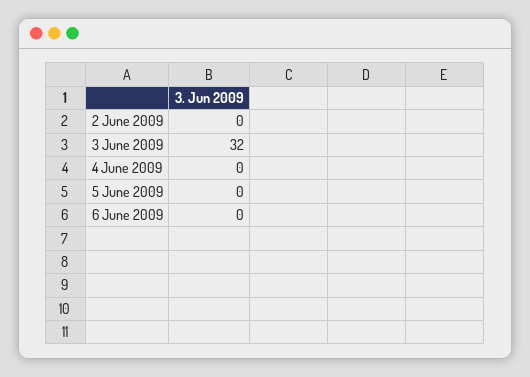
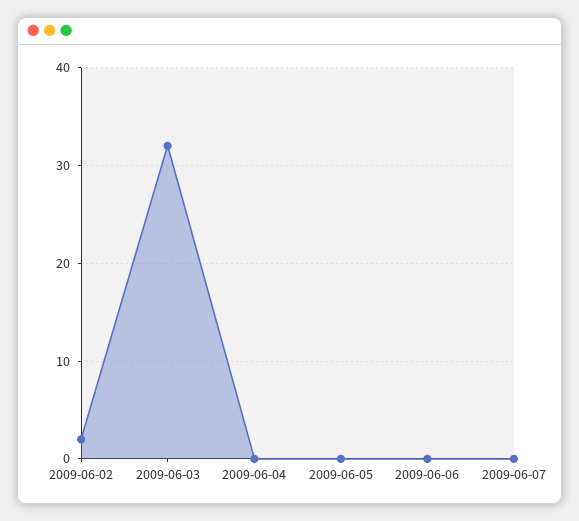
2 June 2009: 0 -> 2
2009-06-07: none -> 0

